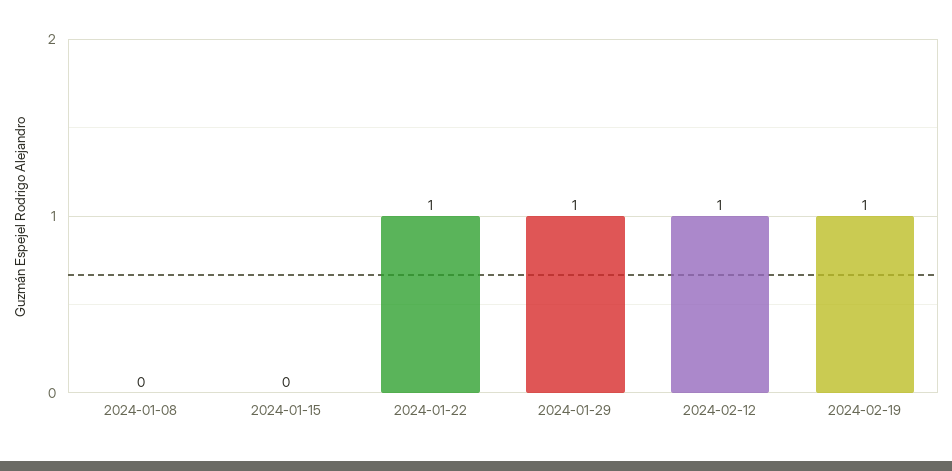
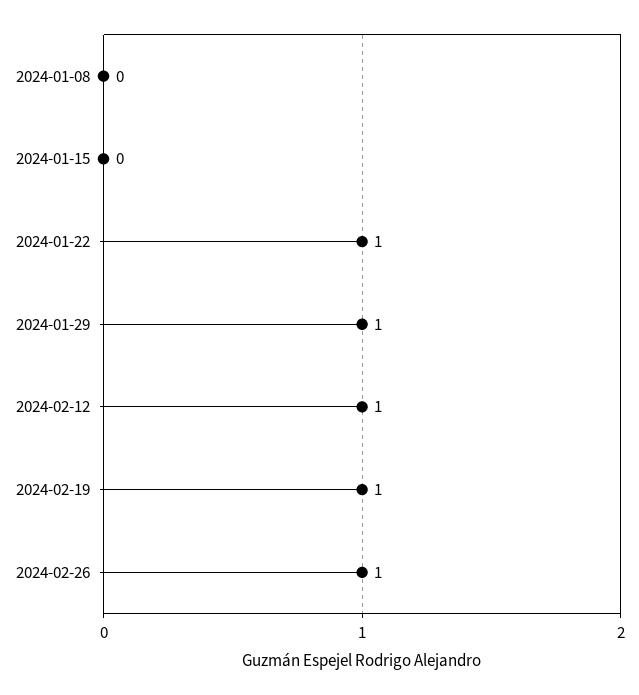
2024-02-26: none -> 1

